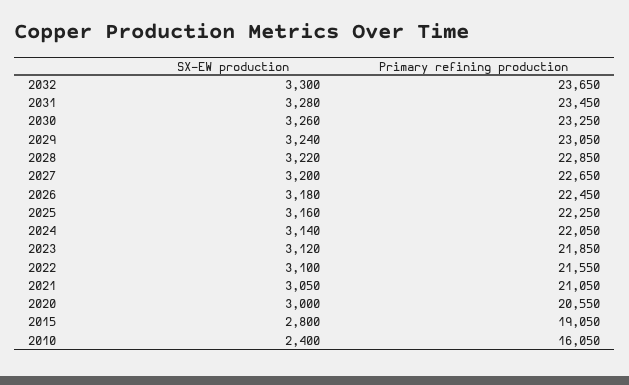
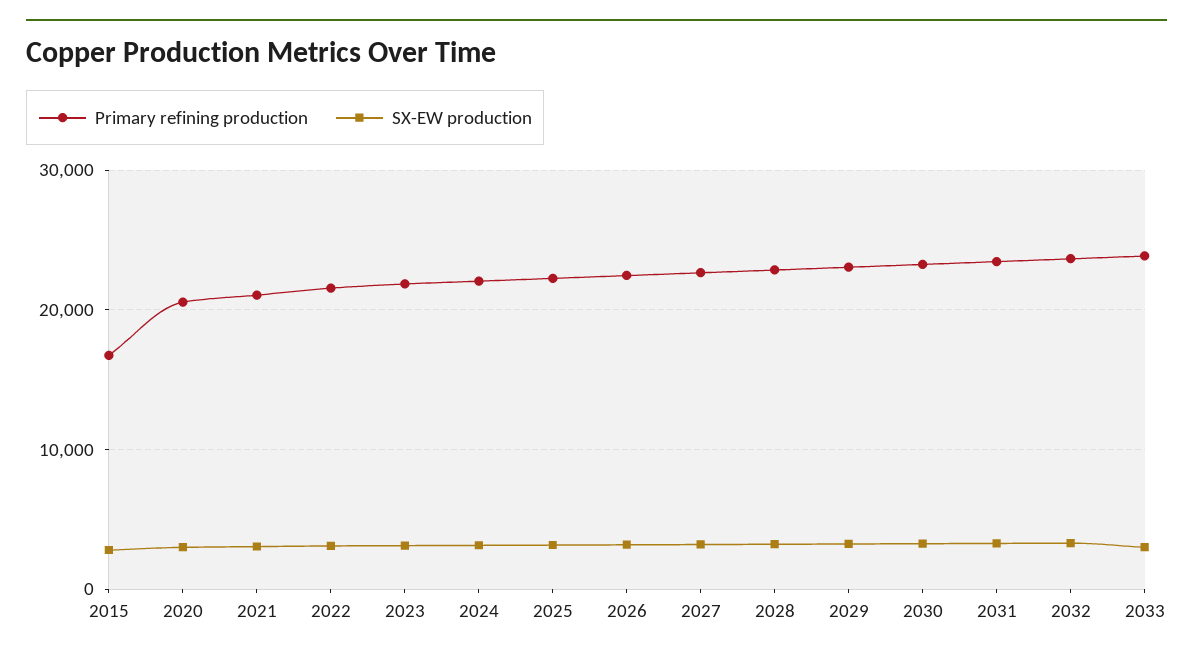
Primary refining production, 2015: 19050 -> 17000
SX-EW production, 2010: 2400 -> none
Primary refining production, 2010: 16050 -> none
Primary refining production, 2033: none -> 24000
SX-EW production, 2033: none -> 3000

